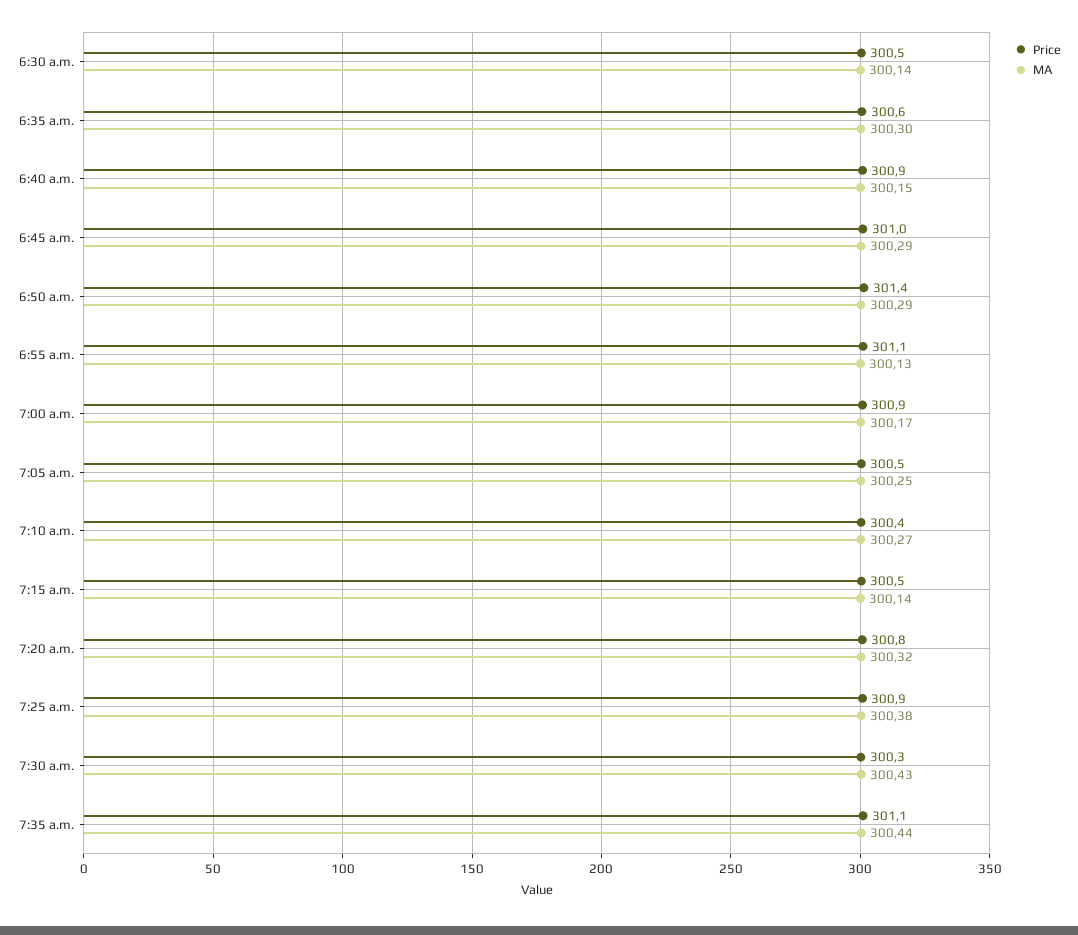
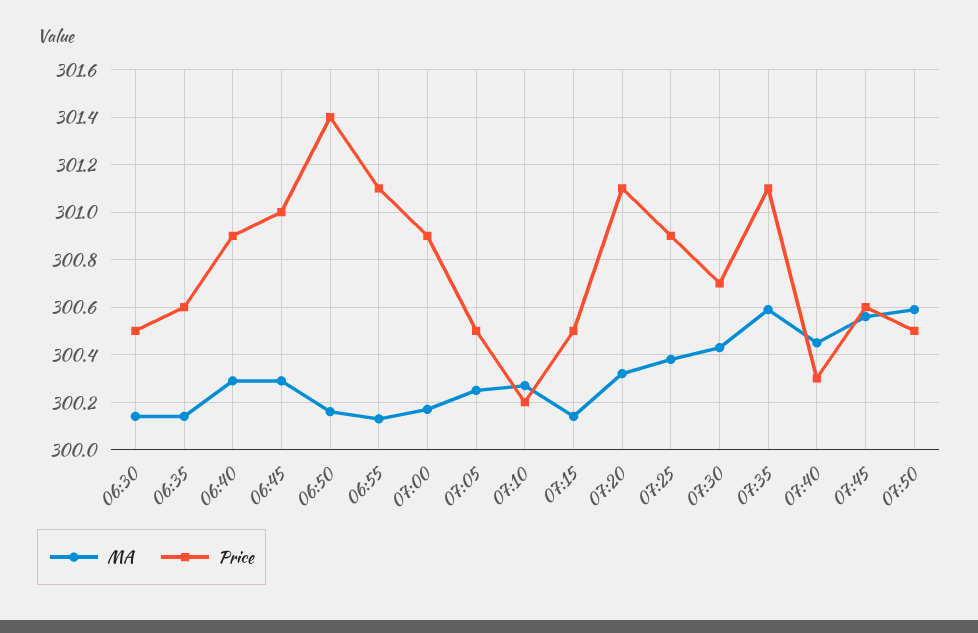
MA, 6:35 a.m.: 300.3 -> 300.15
MA, 6:40 a.m.: 300.15 -> 300.3
MA, 6:50 a.m.: 300.29 -> 300.15
Price, 7:10 a.m.: 300.4 -> 300.2
Price, 7:20 a.m.: 300.8 -> 301.1
Price, 7:30 a.m.: 300.3 -> 300.7
MA, 7:35 a.m.: 300.44 -> 300.6
MA, 07:40: none -> 300.45
Price, 07:40: none -> 300.3
MA, 07:45: none -> 300.55
Price, 07:45: none -> 300.6
MA, 07:50: none -> 300.6
Price, 07:50: none -> 300.5

